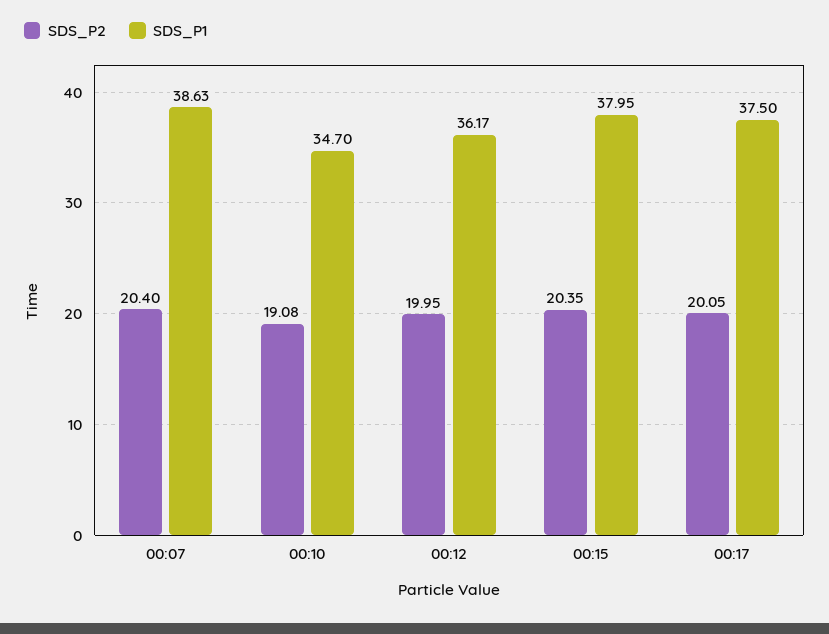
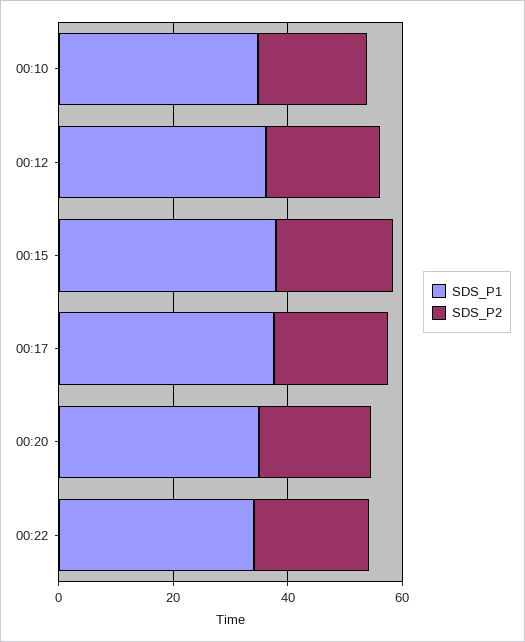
SDS_P2, 00:07: 20.4 -> none
SDS_P1, 00:07: 38.63 -> none
SDS_P1, 00:20: none -> 35
SDS_P2, 00:20: none -> 20
SDS_P1, 00:22: none -> 35
SDS_P2, 00:22: none -> 20

